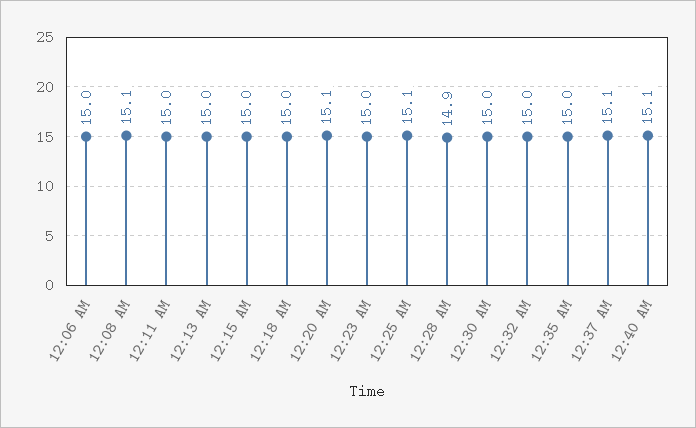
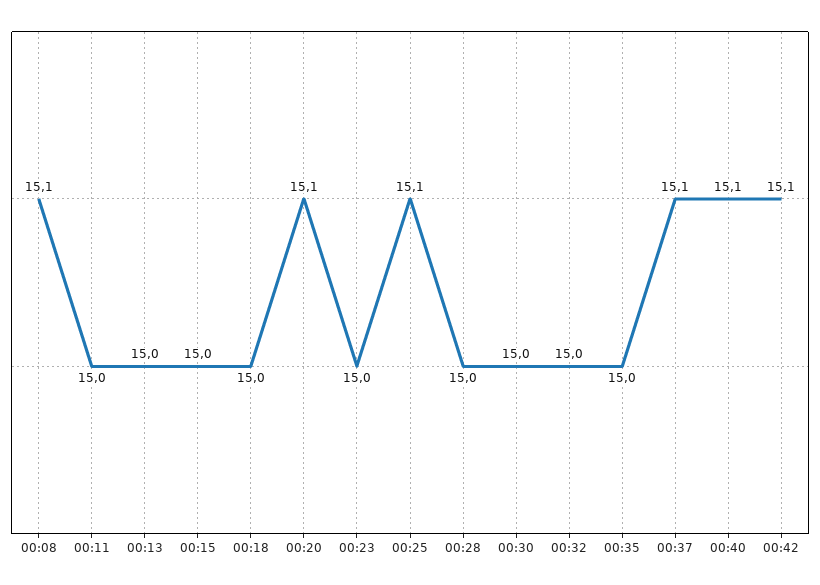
12:06 AM: 15 -> none
12:28 AM: 14.9 -> 15
00:42: none -> 15.1

